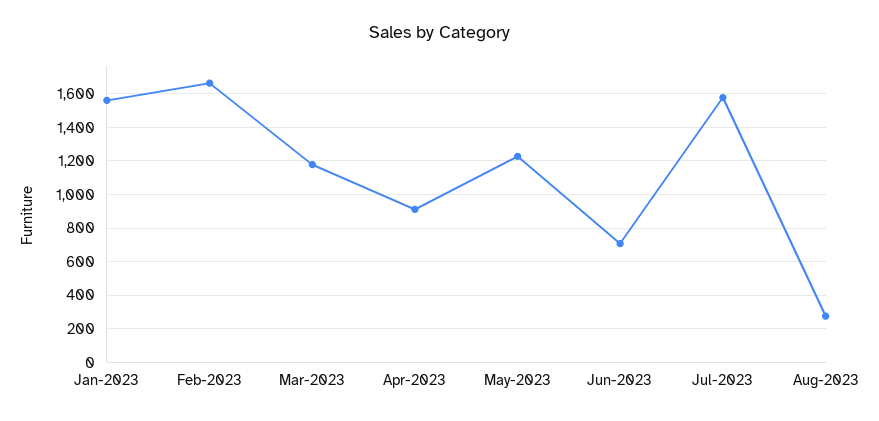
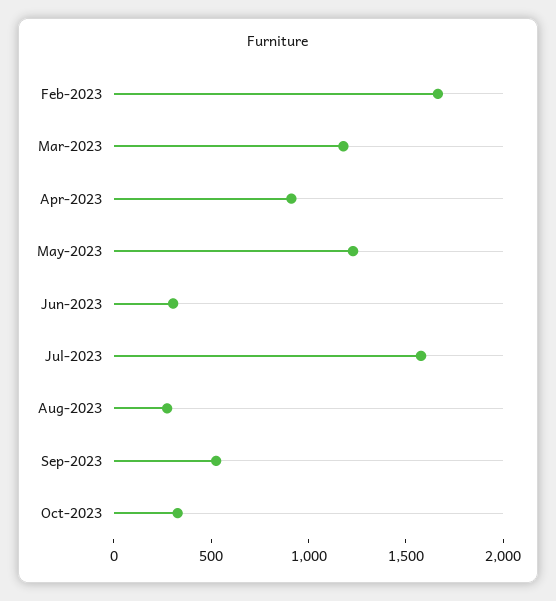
Jan-2023: 1550 -> none
Jun-2023: 700 -> 300
Sep-2023: none -> 500
Oct-2023: none -> 300

